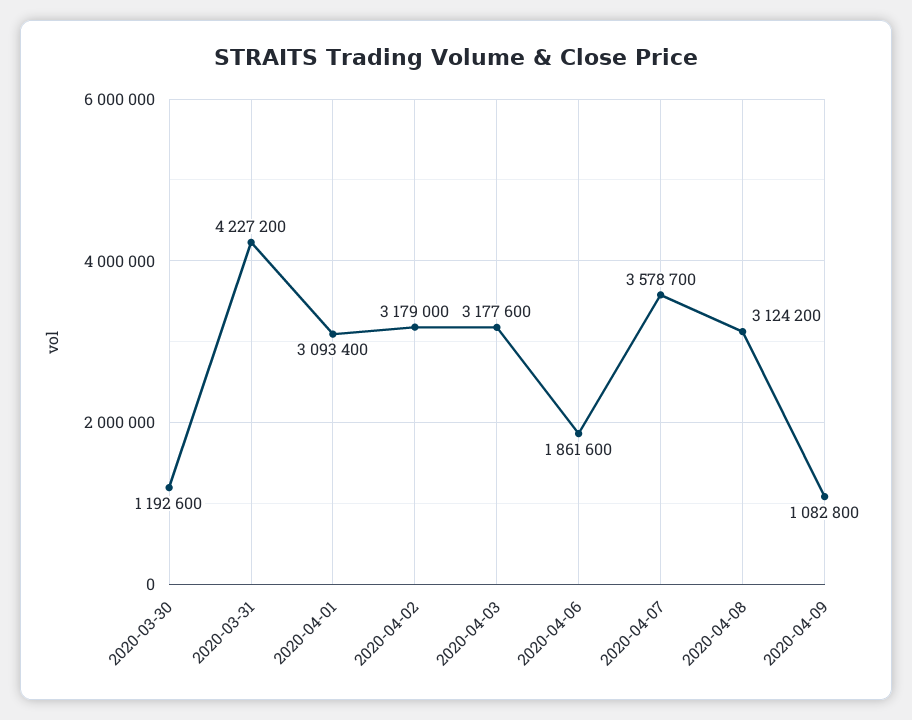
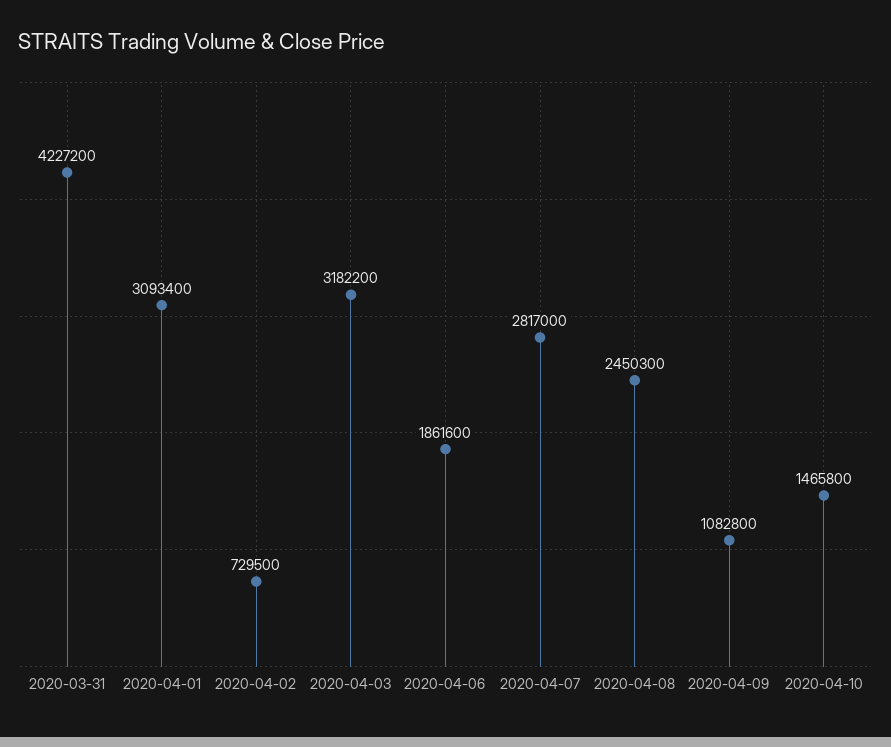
2020-03-30: 1192600 -> none
2020-04-02: 3179000 -> 729500
2020-04-03: 3177600 -> 3182200
2020-04-07: 3578700 -> 2817000
2020-04-08: 3124200 -> 2450300
2020-04-10: none -> 1465800

